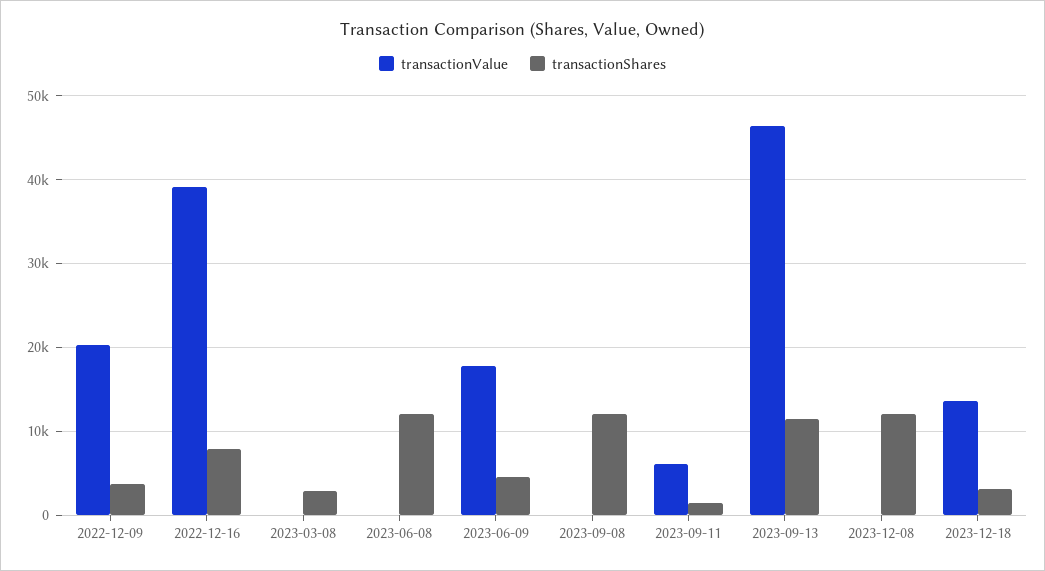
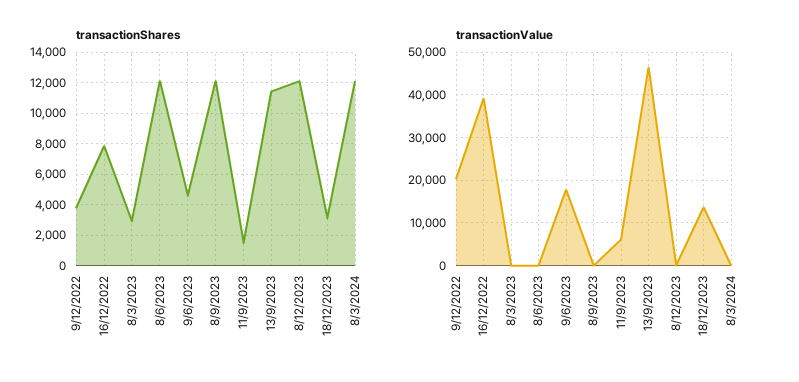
transactionShares, 8/3/2024: none -> 12000
transactionValue, 8/3/2024: none -> 0

